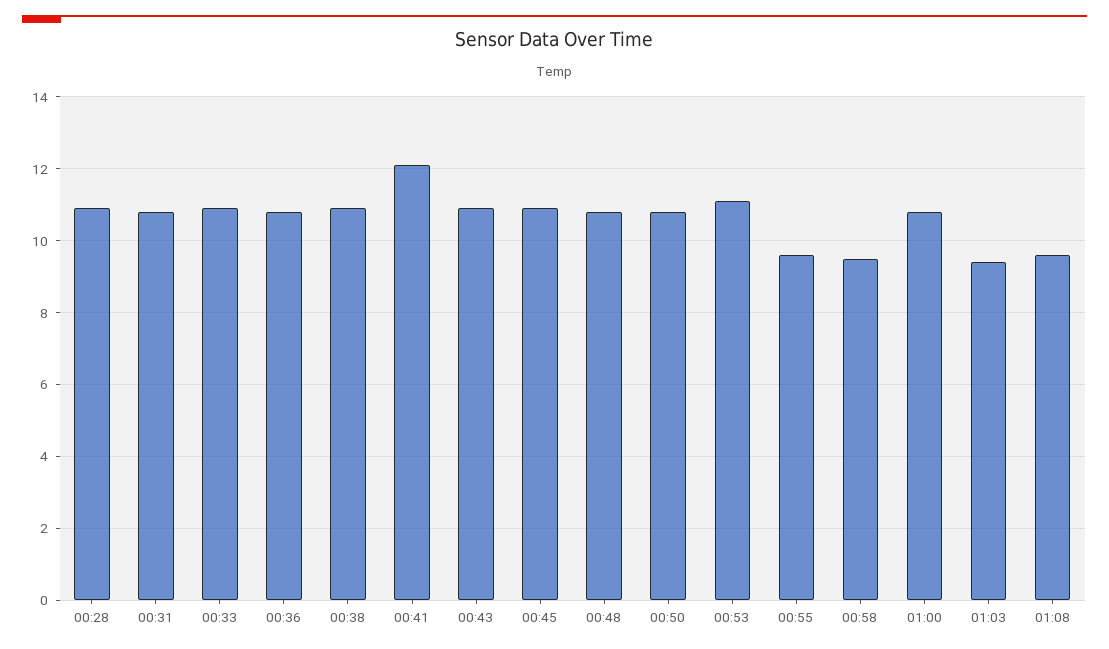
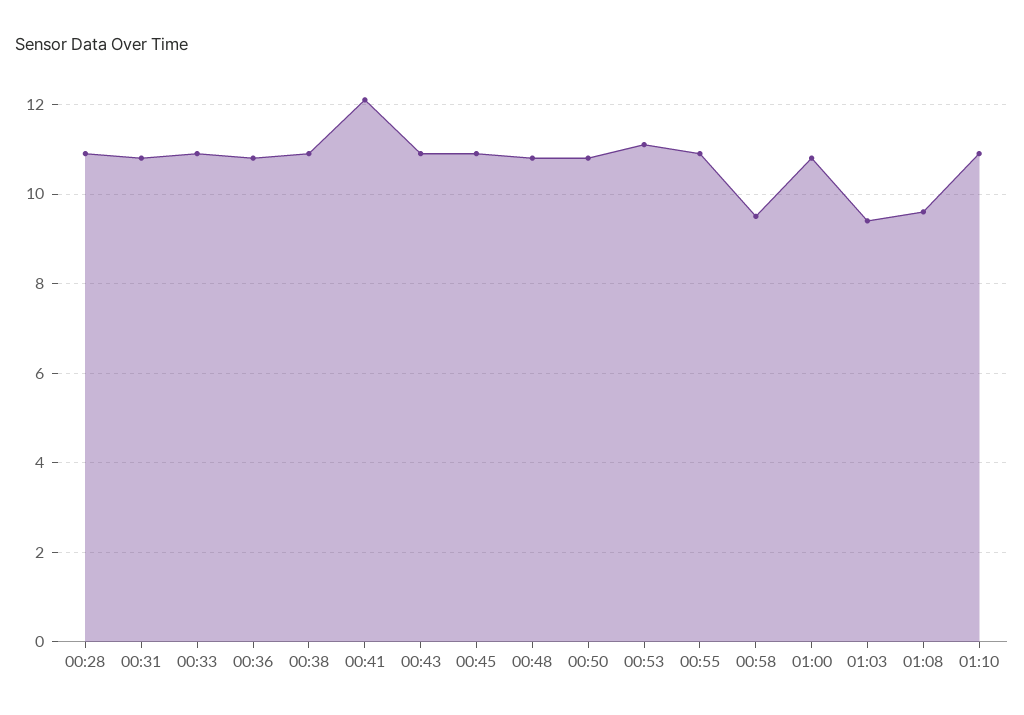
00:55: 9.5 -> 11
01:10: none -> 11

